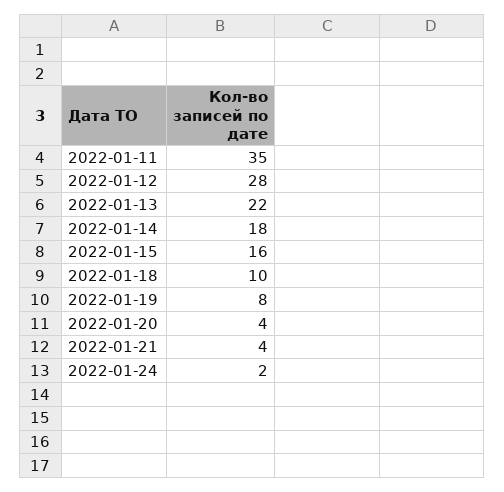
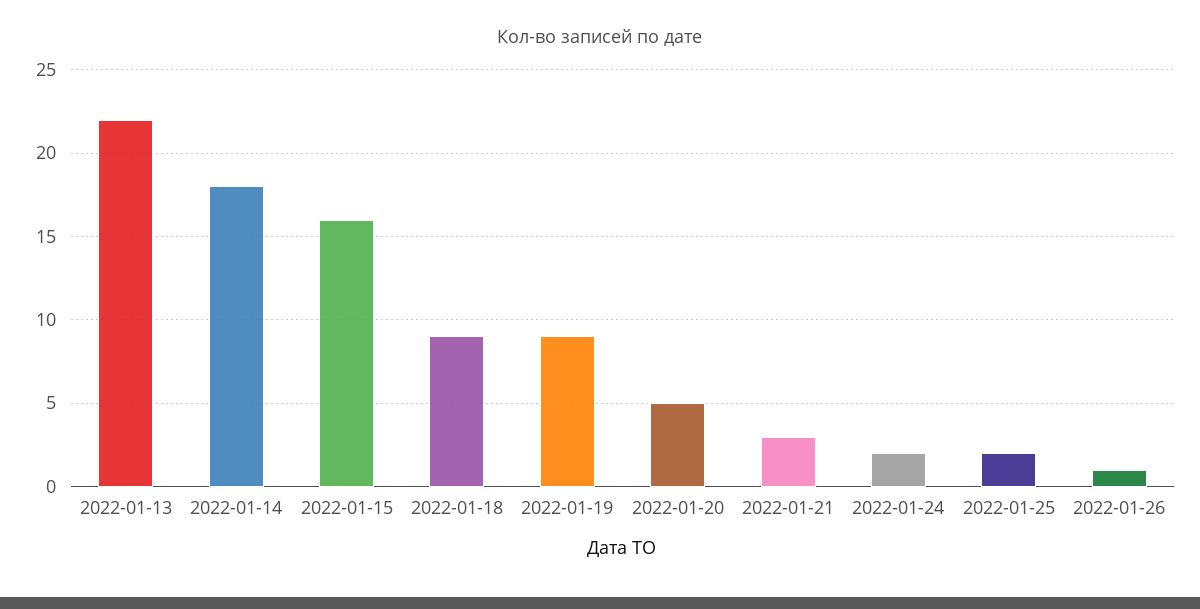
2022-01-11: 35 -> none
2022-01-12: 28 -> none
2022-01-18: 10 -> 9
2022-01-19: 8 -> 9
2022-01-20: 4 -> 5
2022-01-21: 4 -> 3
2022-01-25: none -> 2
2022-01-26: none -> 1

